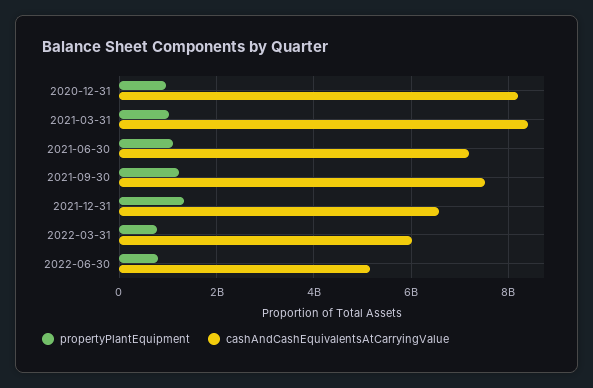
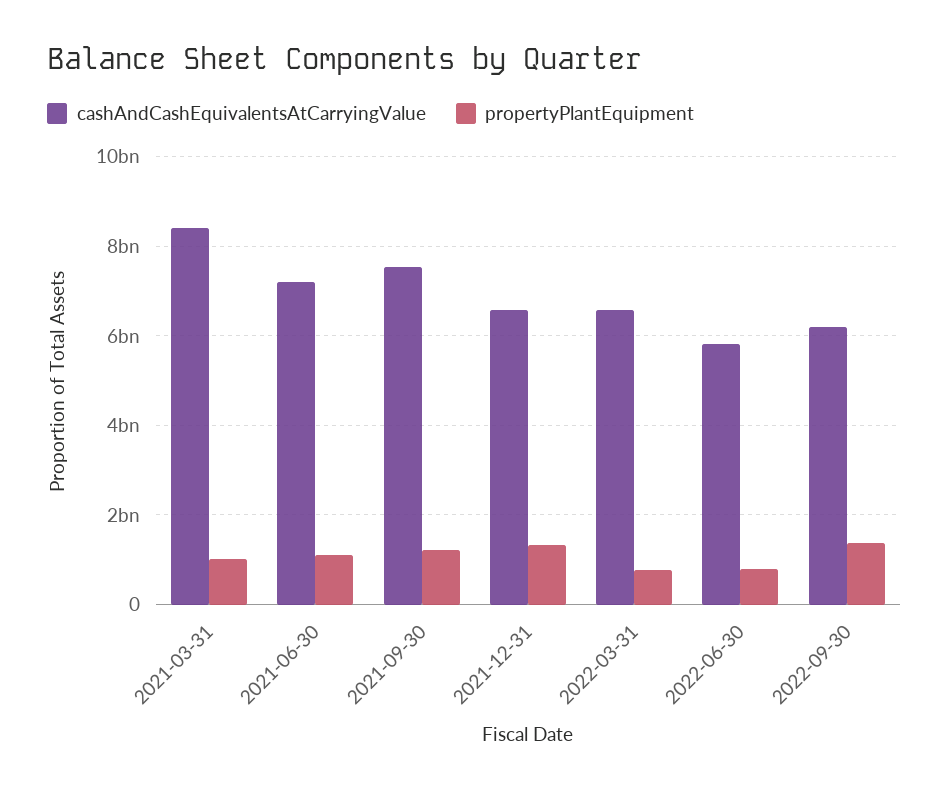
propertyPlantEquipment, 2020-12-31: 1000000000 -> none
cashAndCashEquivalentsAtCarryingValue, 2020-12-31: 8200000000 -> none
cashAndCashEquivalentsAtCarryingValue, 2022-03-31: 6000000000 -> 6600000000
cashAndCashEquivalentsAtCarryingValue, 2022-06-30: 5200000000 -> 5800000000
cashAndCashEquivalentsAtCarryingValue, 2022-09-30: none -> 6200000000
propertyPlantEquipment, 2022-09-30: none -> 1400000000

